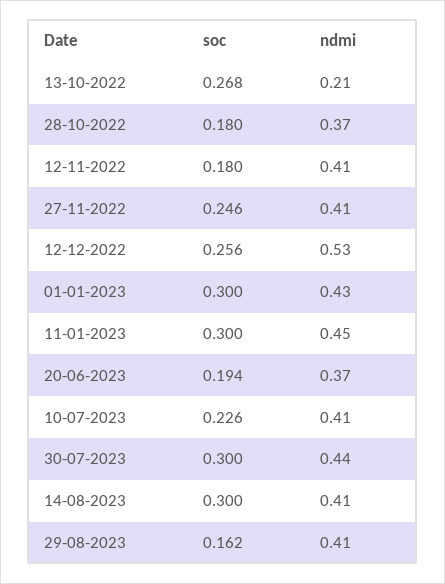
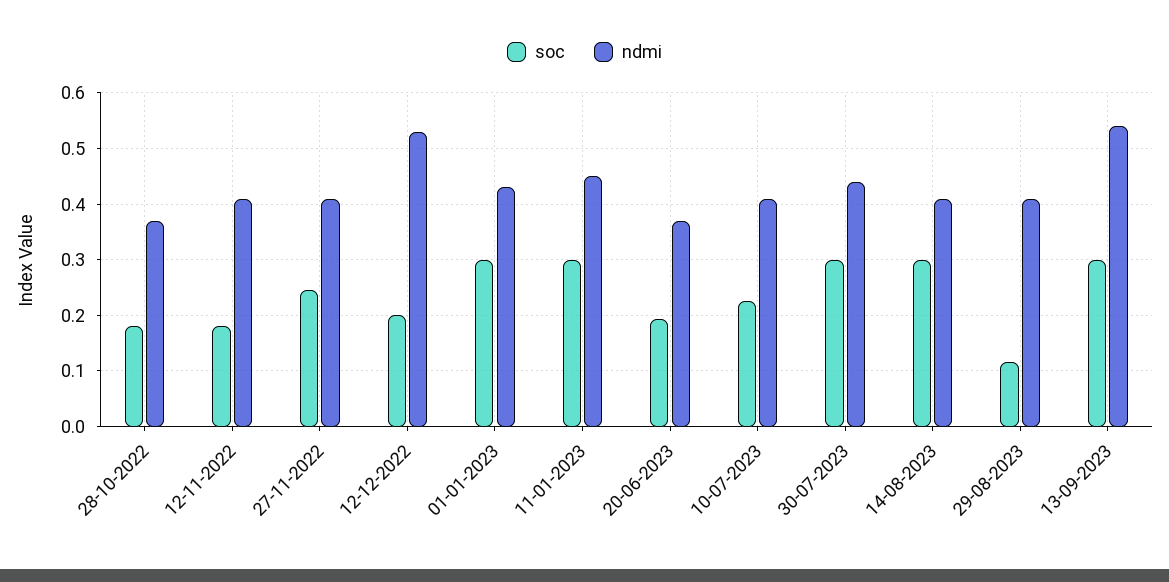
soc, 13-10-2022: 0.268 -> none
ndmi, 13-10-2022: 0.21 -> none
soc, 12-12-2022: 0.256 -> 0.2
soc, 29-08-2023: 0.162 -> 0.12
soc, 13-09-2023: none -> 0.3
ndmi, 13-09-2023: none -> 0.54

